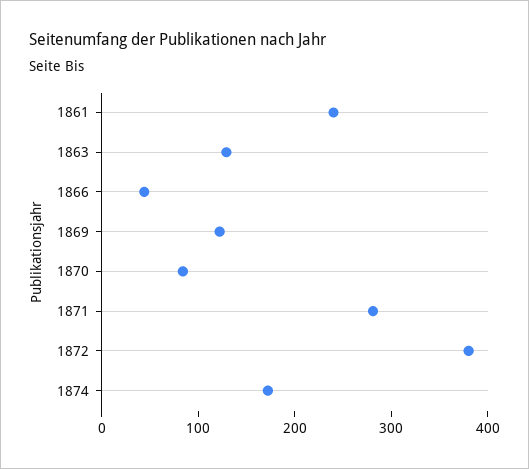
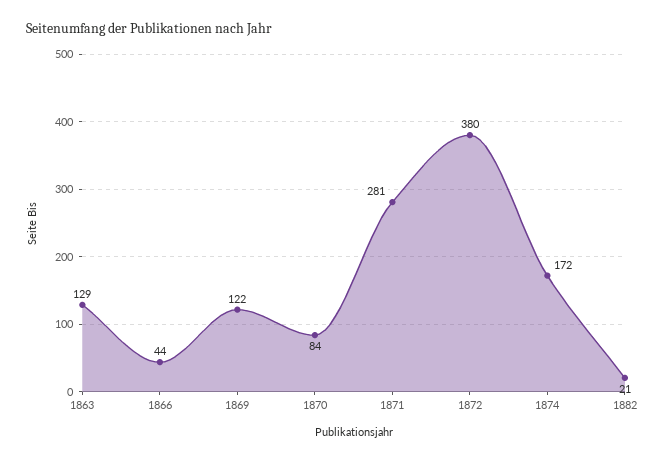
1861: 240 -> none
1882: none -> 21

